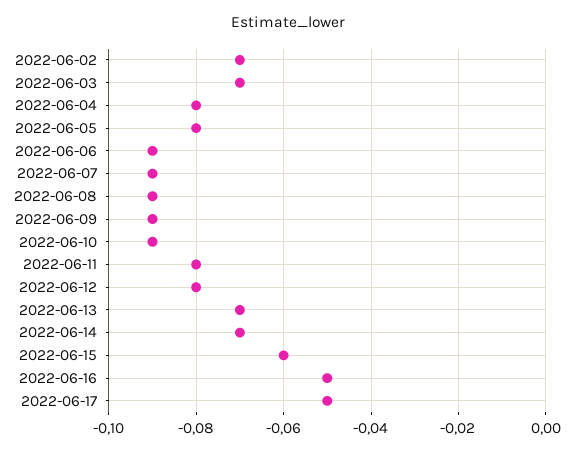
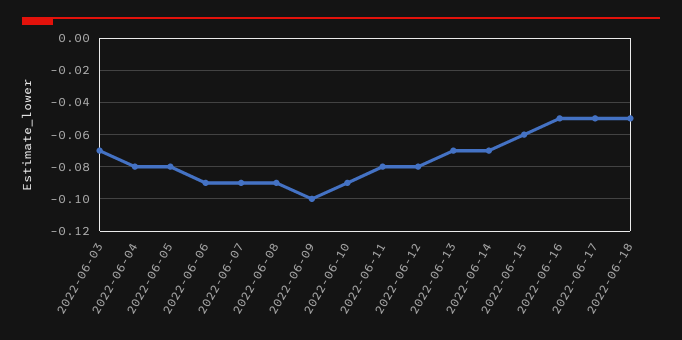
2022-06-02: -0.07 -> none
2022-06-09: -0.09 -> -0.1
2022-06-18: none -> -0.05

